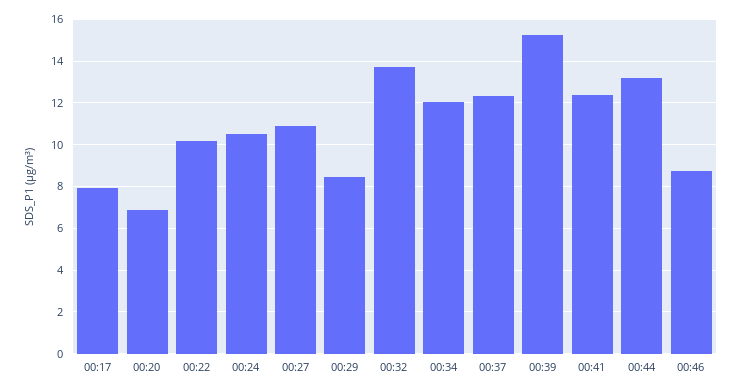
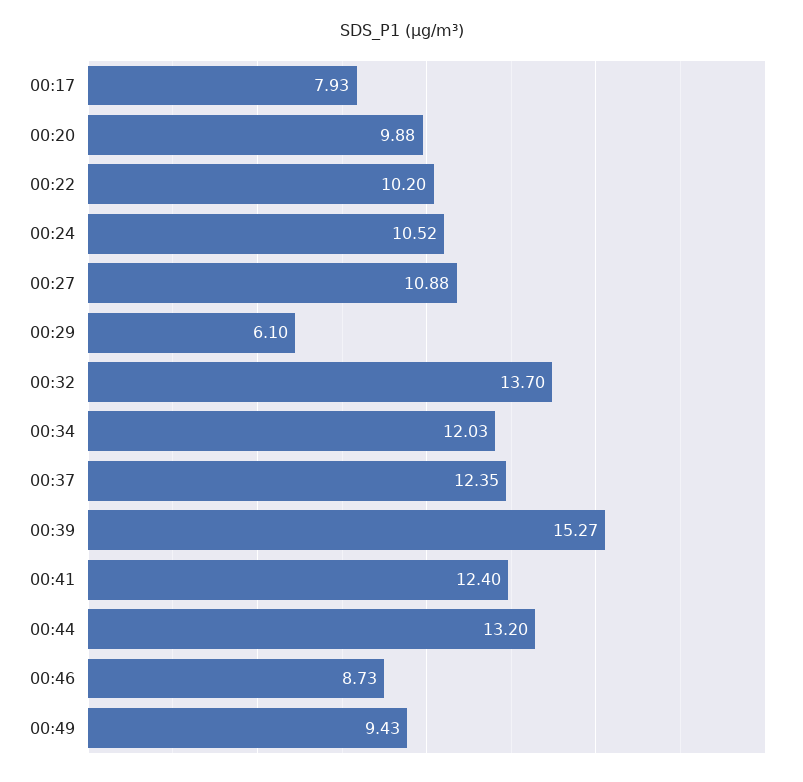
00:20: 7 -> 9.88
00:29: 8.5 -> 6.1
00:49: none -> 9.43

